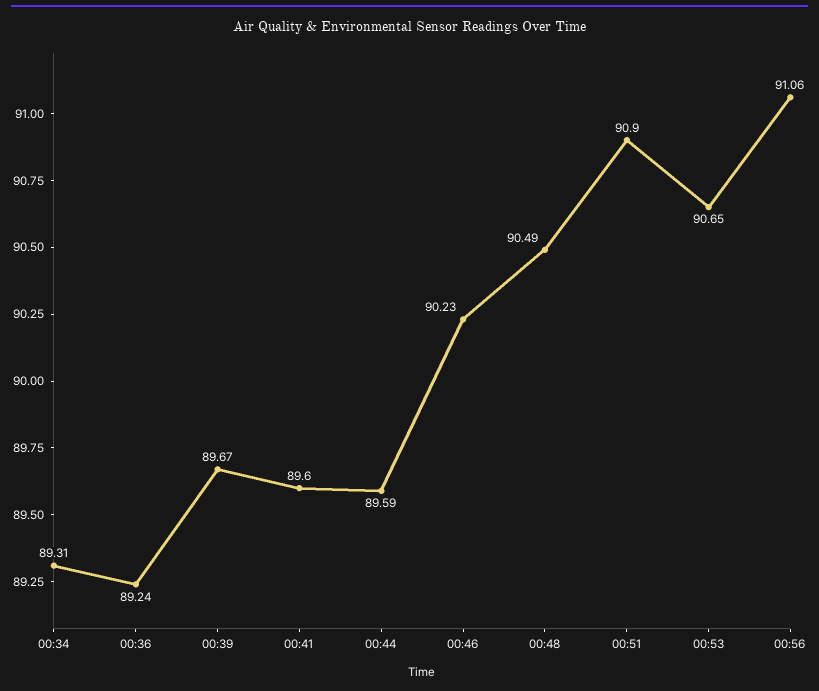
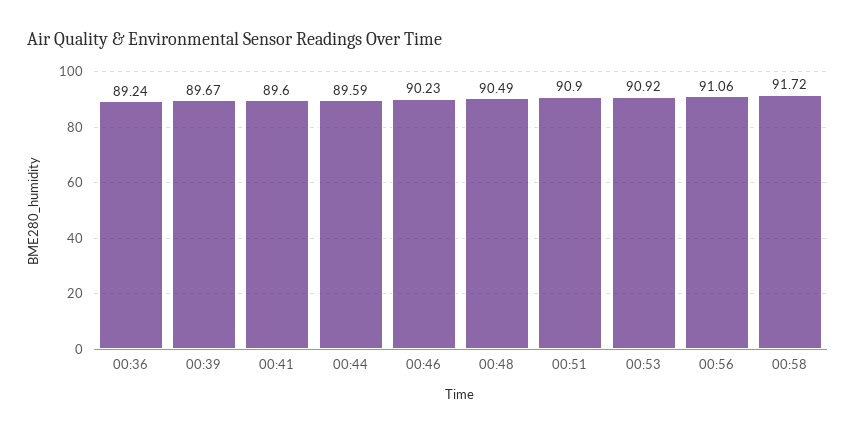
00:34: 89.31 -> none
00:53: 90.65 -> 90.92
00:58: none -> 91.72

